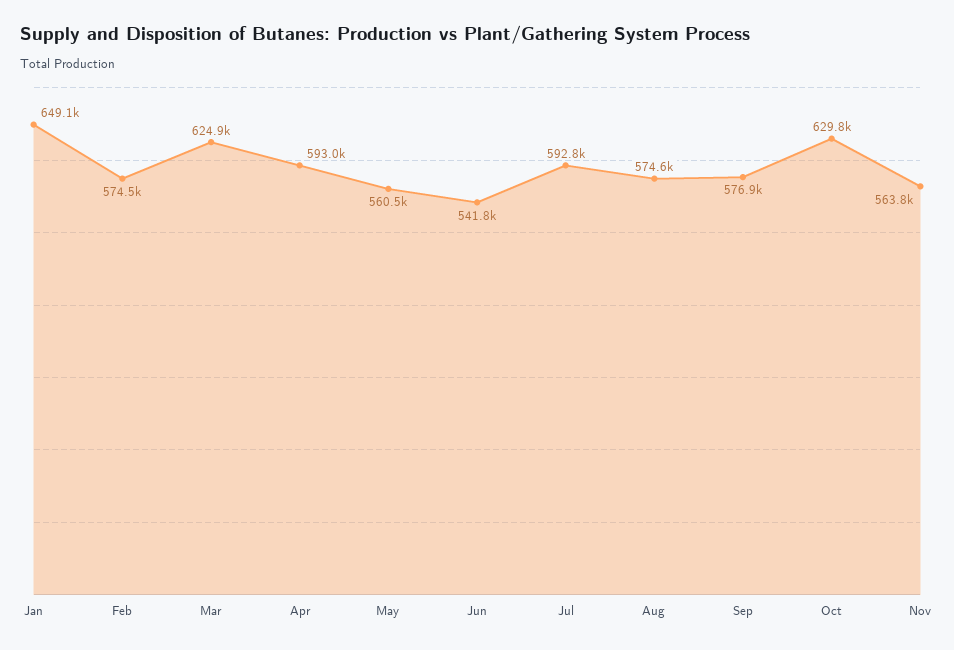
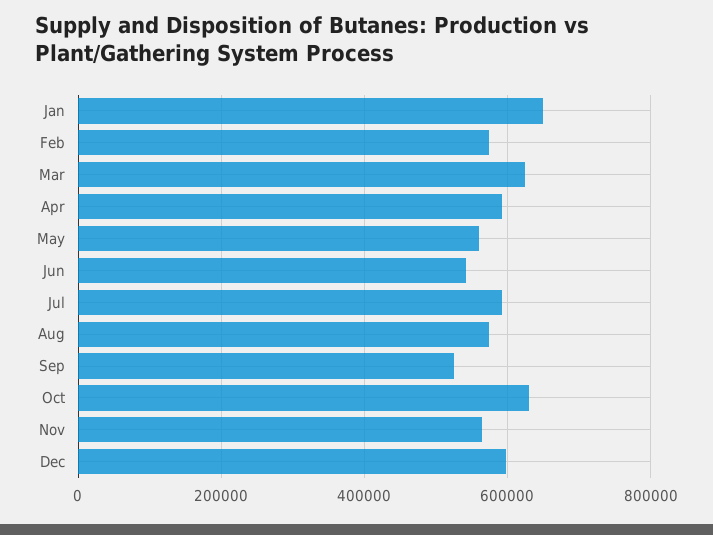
Sep: 576900 -> 520000
Dec: none -> 600000

